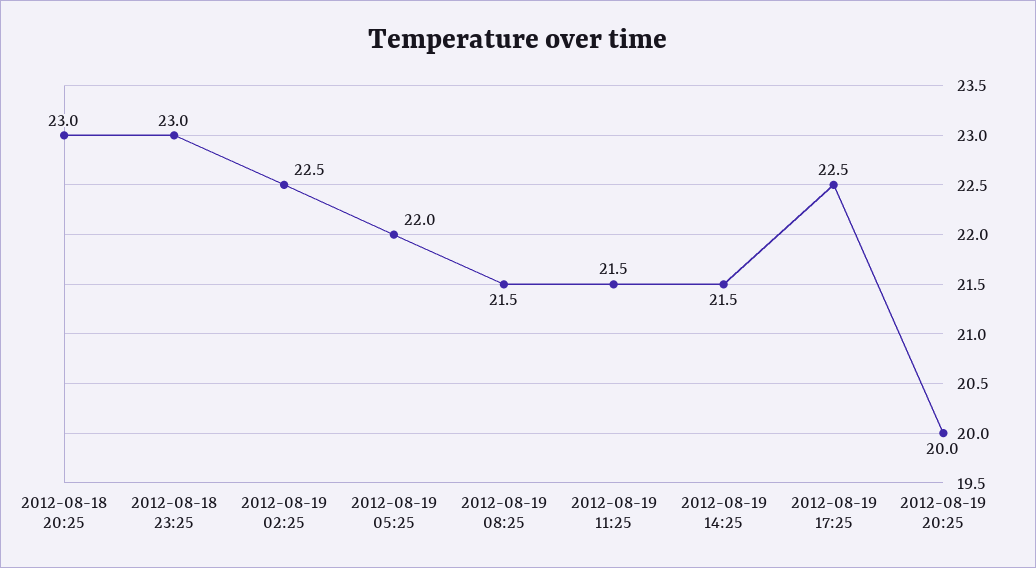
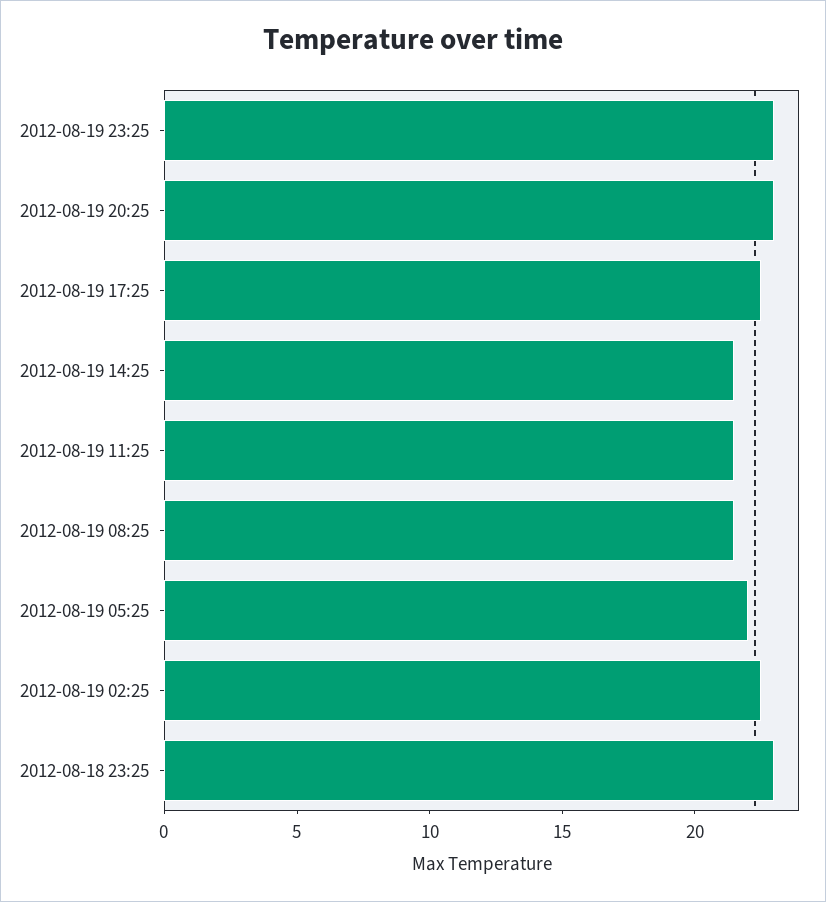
2012-08-18 20:25: 23 -> none
2012-08-19 20:25: 20 -> 23
2012-08-19 23:25: none -> 23

